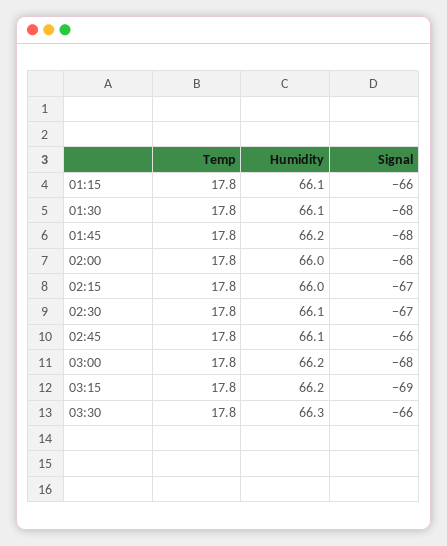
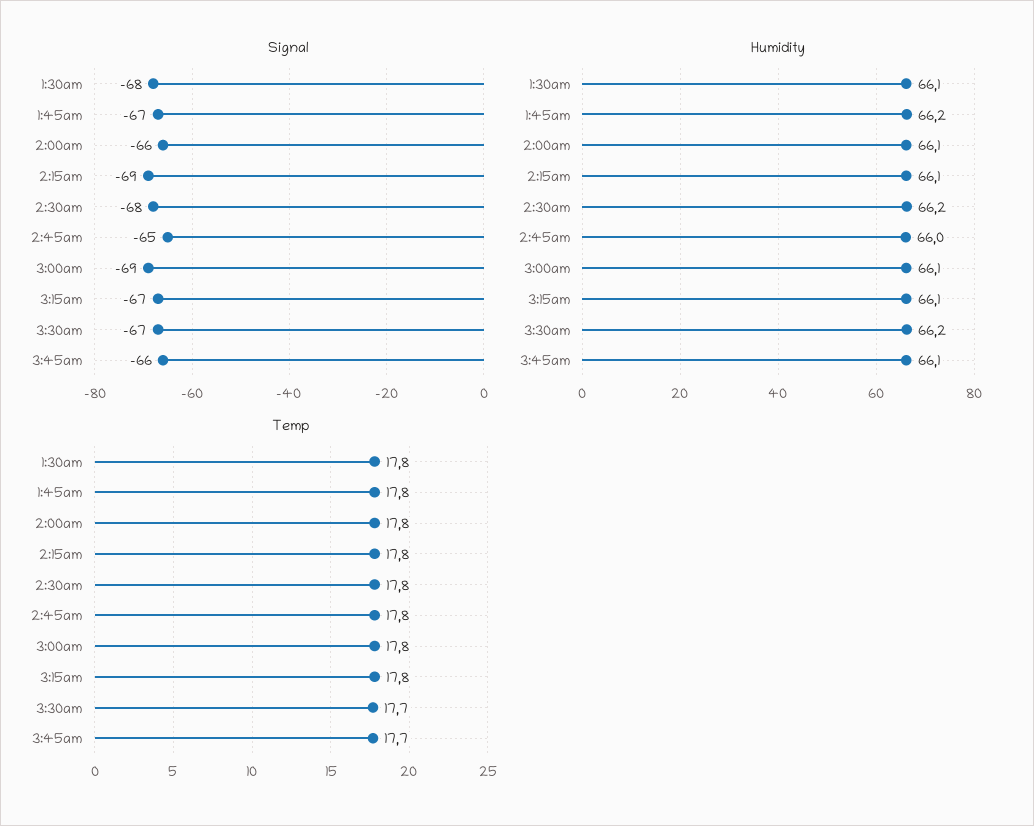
Temp, 01:15: 17.8 -> none
Humidity, 01:15: 66.1 -> none
Signal, 01:15: -66 -> none
Signal, 01:45: -68 -> -67
Humidity, 02:00: 66 -> 66.1
Signal, 02:00: -68 -> -66
Humidity, 02:15: 66 -> 66.1
Signal, 02:15: -67 -> -69
Humidity, 02:30: 66.1 -> 66.2
Signal, 02:30: -67 -> -68
Humidity, 02:45: 66.1 -> 66
Signal, 02:45: -66 -> -65
Humidity, 03:00: 66.2 -> 66.1
Signal, 03:00: -68 -> -69
Humidity, 03:15: 66.2 -> 66.1
Signal, 03:15: -69 -> -67
Temp, 03:30: 17.8 -> 17.7
Humidity, 03:30: 66.3 -> 66.2
Signal, 03:30: -66 -> -67
Signal, 3:45am: none -> -66
Humidity, 3:45am: none -> 66.1
Temp, 3:45am: none -> 17.7

